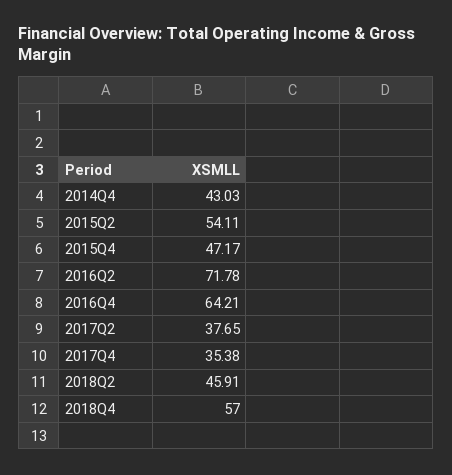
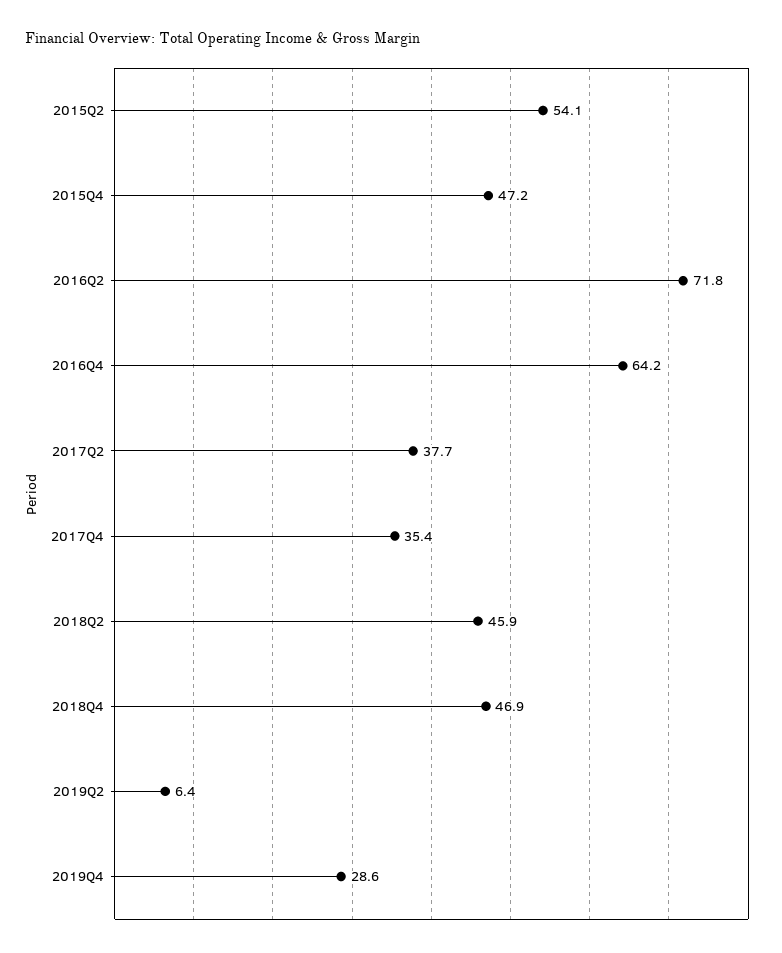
2014Q4: 43.03 -> none
2018Q4: 57 -> 46.9
2019Q2: none -> 6.4
2019Q4: none -> 28.6

